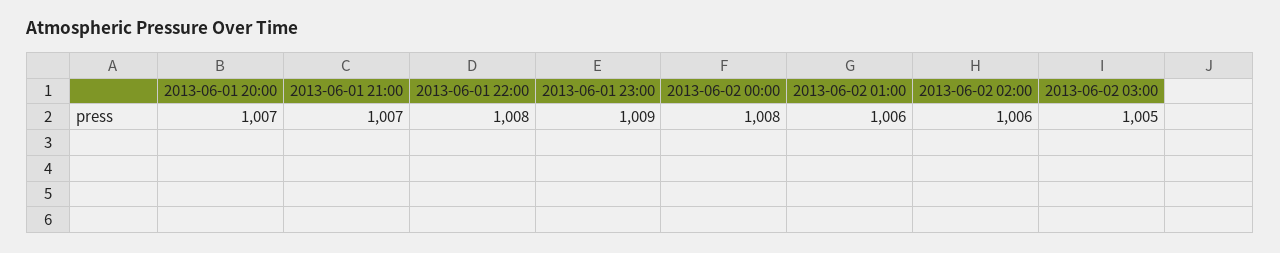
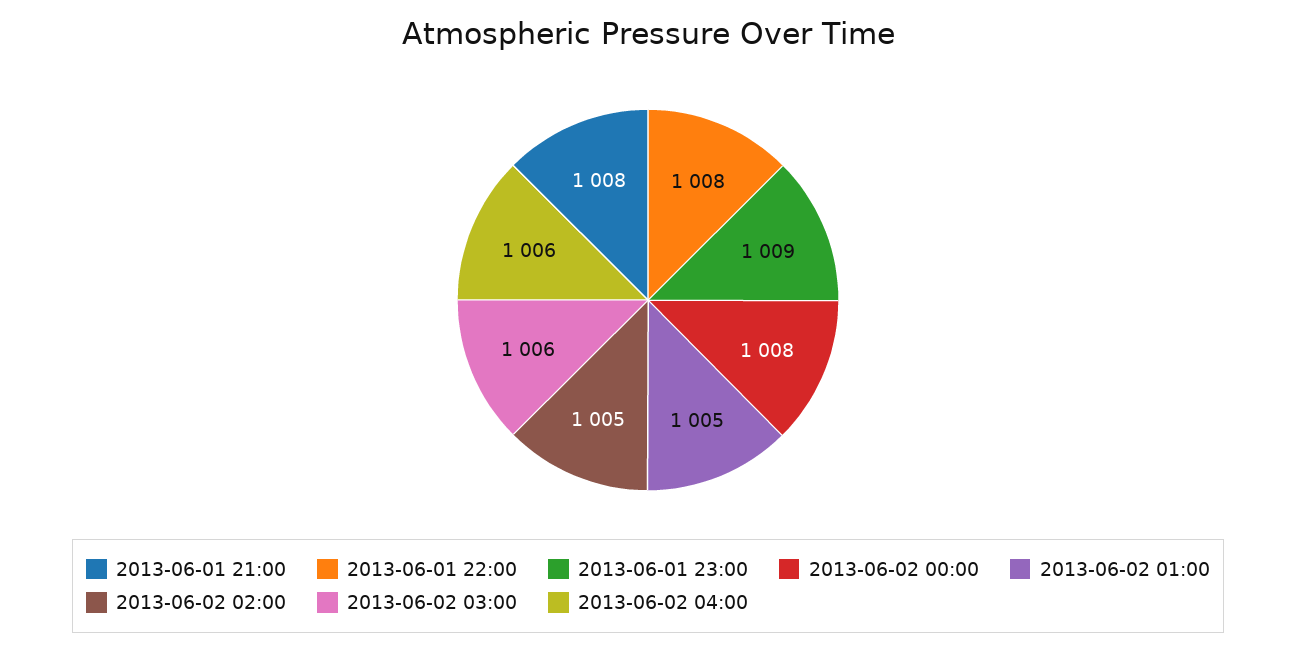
2013-06-01 20:00: 1007 -> none
2013-06-01 21:00: 1007 -> 1008
2013-06-02 01:00: 1006 -> 1005
2013-06-02 02:00: 1006 -> 1005
2013-06-02 03:00: 1005 -> 1006
2013-06-02 04:00: none -> 1006

